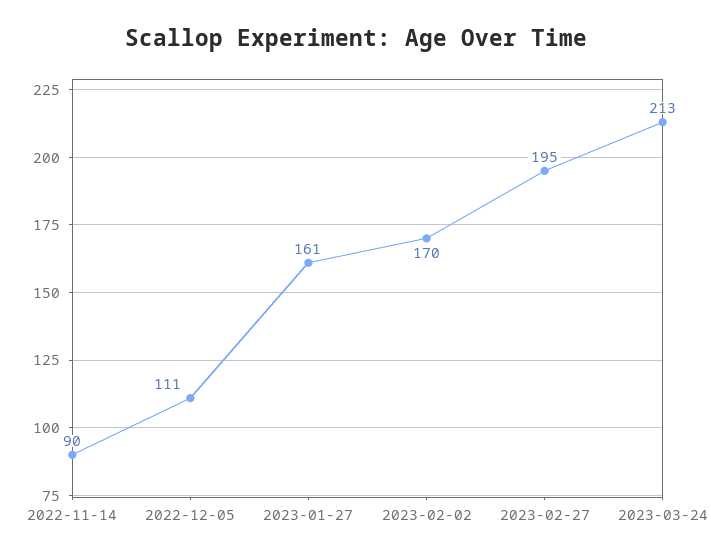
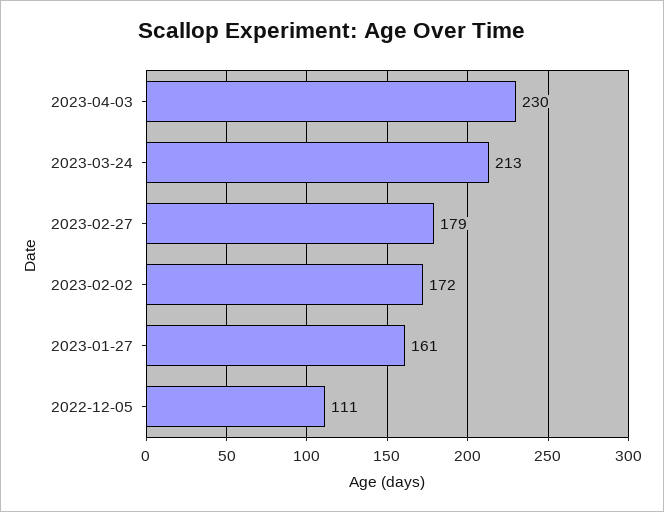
2022-11-14: 90 -> none
2023-02-02: 170 -> 172
2023-02-27: 195 -> 179
2023-04-03: none -> 230

